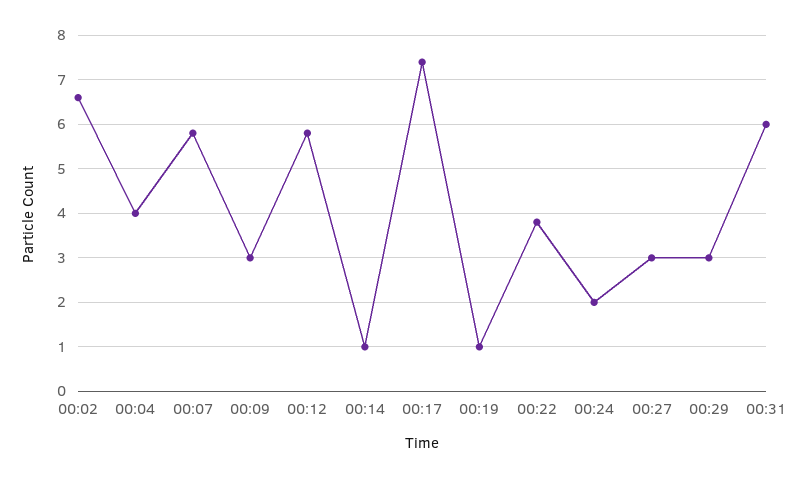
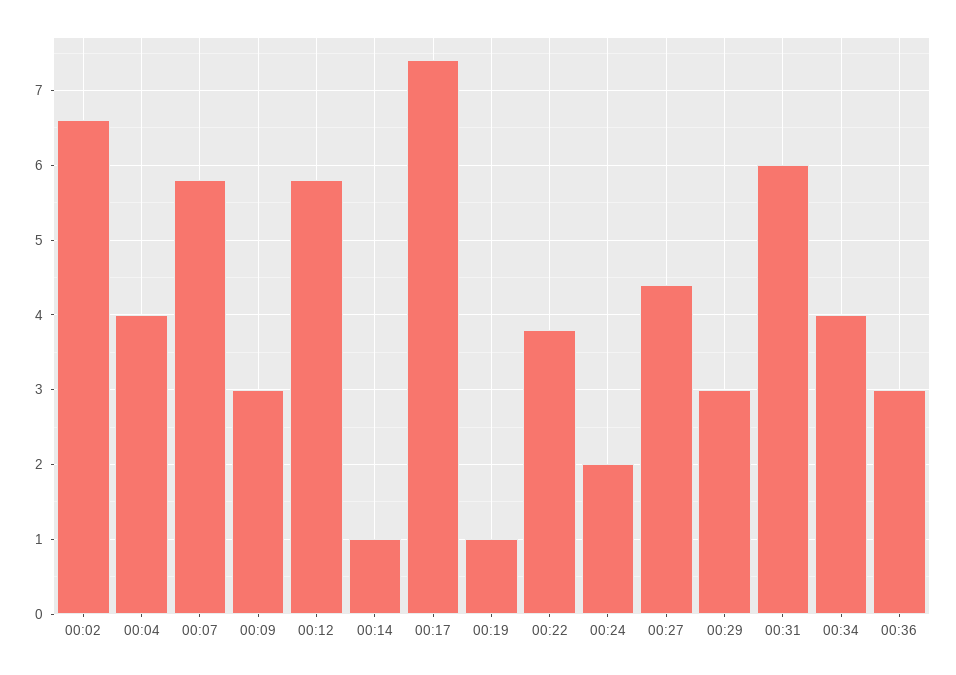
00:27: 3 -> 4.4
00:34: none -> 4
00:36: none -> 3

